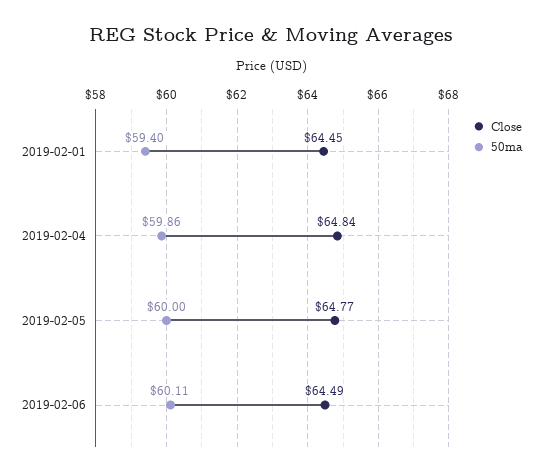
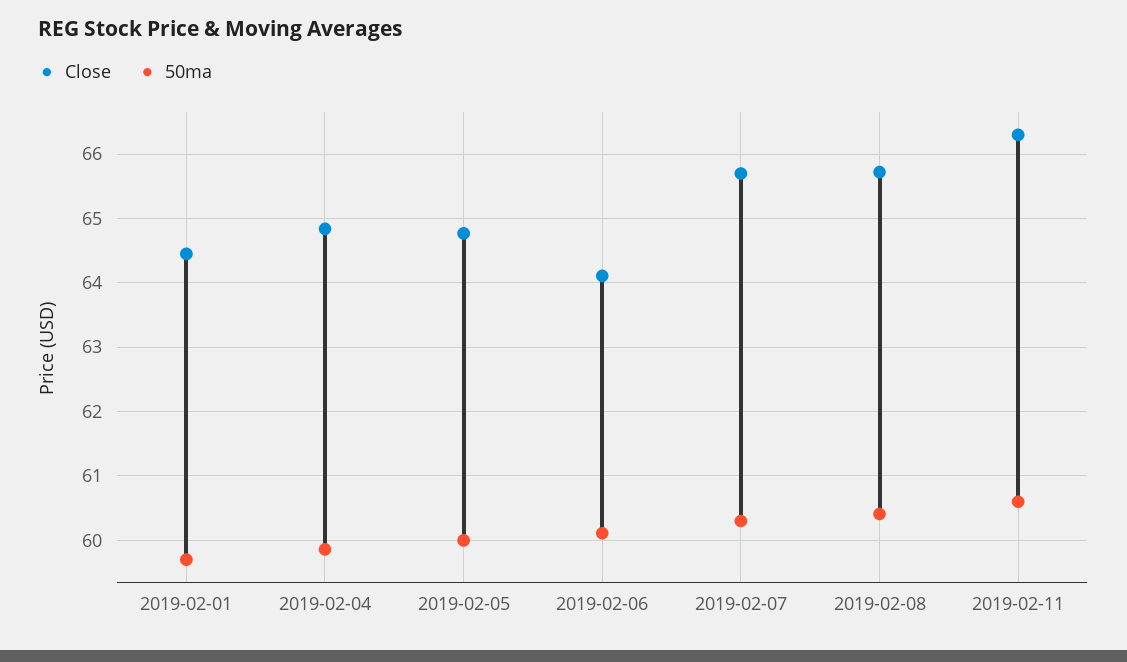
50ma, 2019-02-01: 59.4 -> 59.7
Close, 2019-02-06: 64.49 -> 64.1
Close, 2019-02-07: none -> 65.7
50ma, 2019-02-07: none -> 60.3
Close, 2019-02-08: none -> 65.7
50ma, 2019-02-08: none -> 60.4
Close, 2019-02-11: none -> 66.3
50ma, 2019-02-11: none -> 60.6

